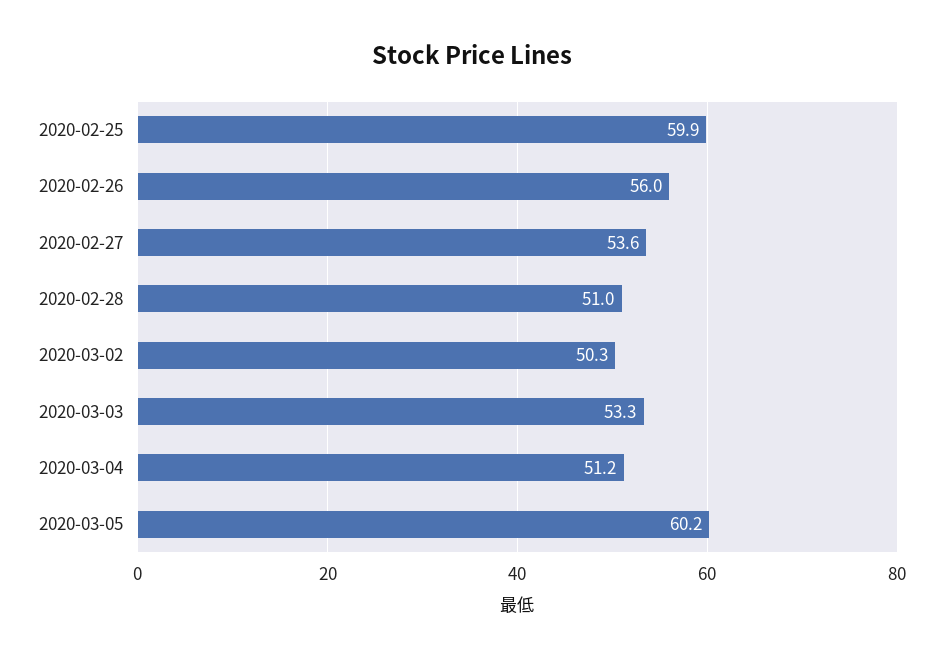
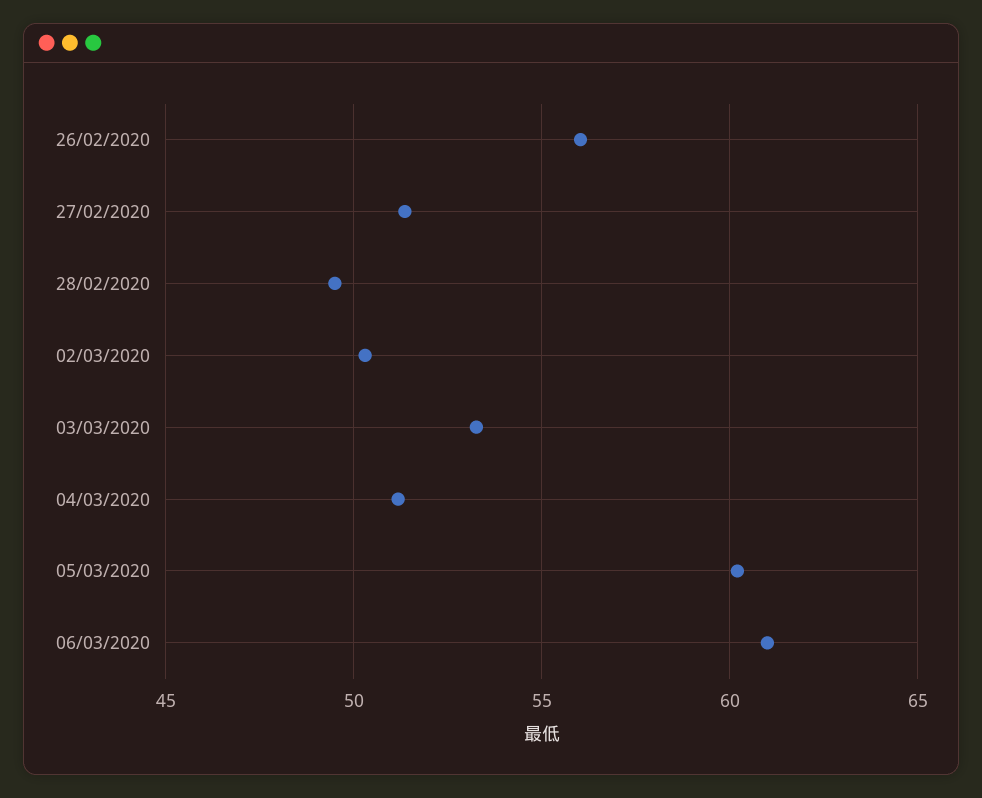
2020-02-25: 59.9 -> none
2020-02-27: 53.6 -> 51.5
2020-02-28: 51 -> 49.5
06/03/2020: none -> 61

